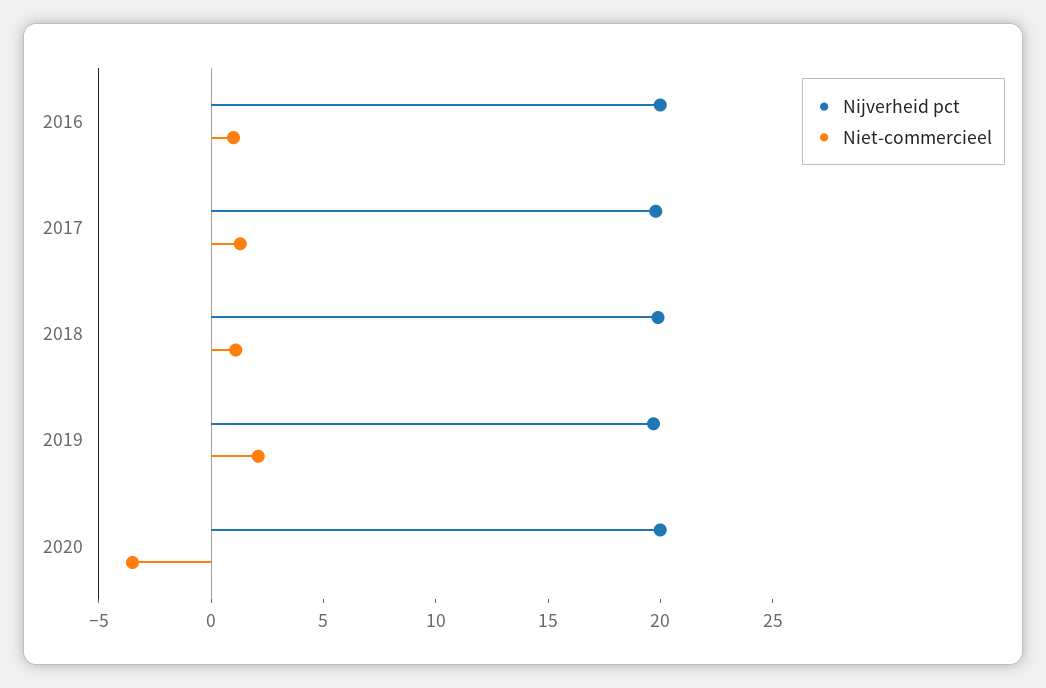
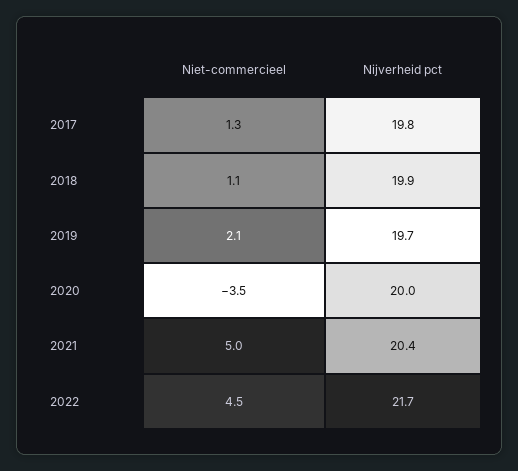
Nijverheid pct, 2016: 20 -> none
Niet-commercieel, 2016: 1 -> none
Niet-commercieel, 2021: none -> 5
Nijverheid pct, 2021: none -> 20.4
Niet-commercieel, 2022: none -> 4.5
Nijverheid pct, 2022: none -> 21.7

